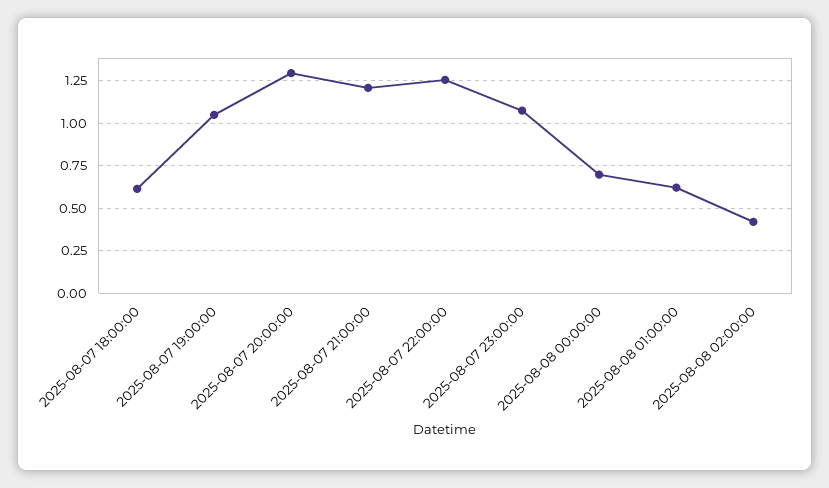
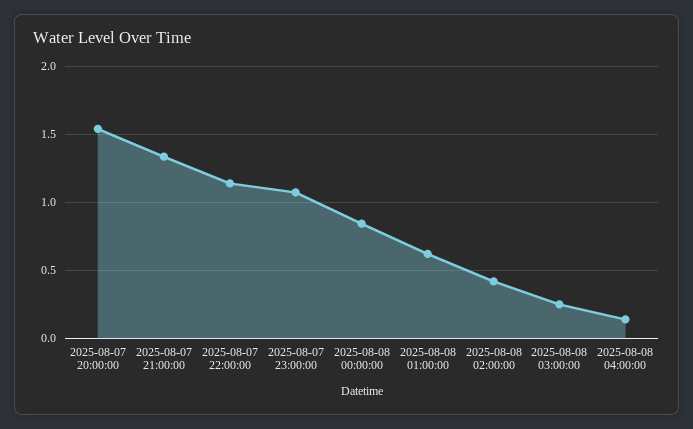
2025-08-07 18:00:00: 0.6 -> none
2025-08-07 19:00:00: 1.05 -> none
2025-08-07 20:00:00: 1.3 -> 1.55
2025-08-07 21:00:00: 1.2 -> 1.35
2025-08-07 22:00:00: 1.25 -> 1.15
2025-08-08 00:00:00: 0.7 -> 0.85
2025-08-08 03:00:00: none -> 0.25
2025-08-08 04:00:00: none -> 0.15

